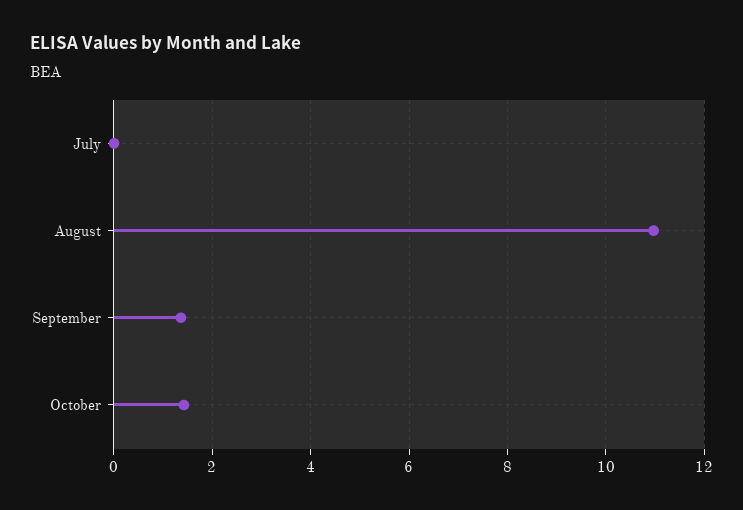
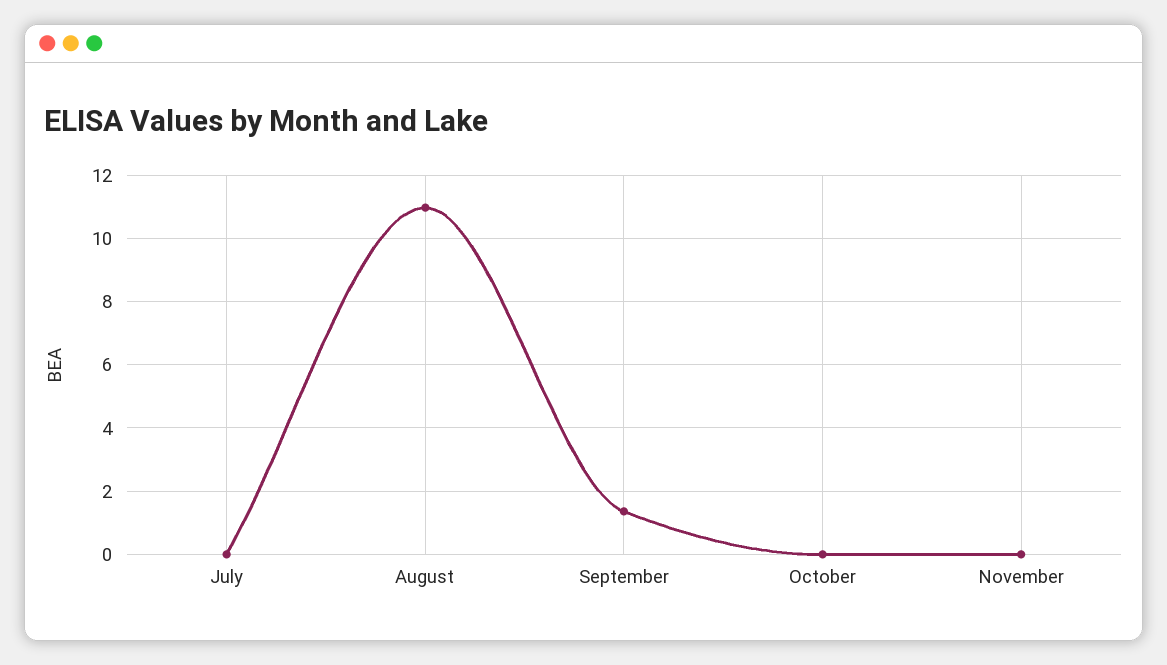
October: 1.4 -> 0
November: none -> 0

